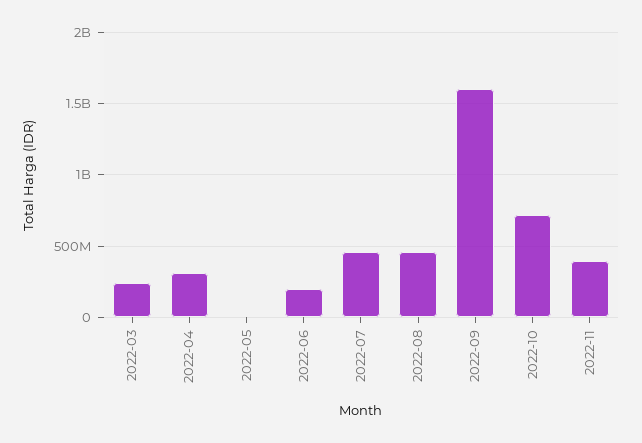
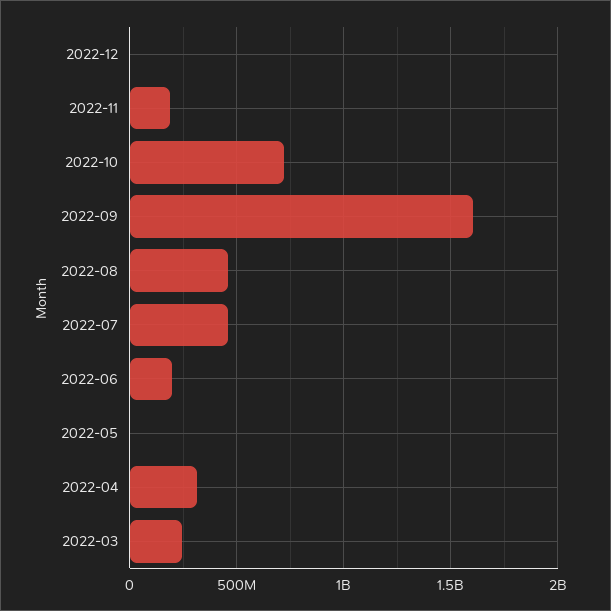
2022-11: 400000000 -> 200000000
2022-12: none -> 0

